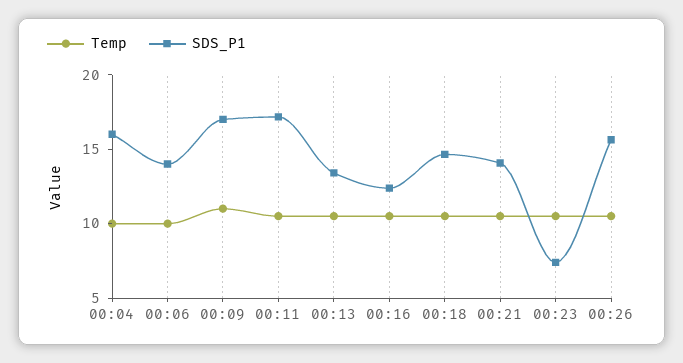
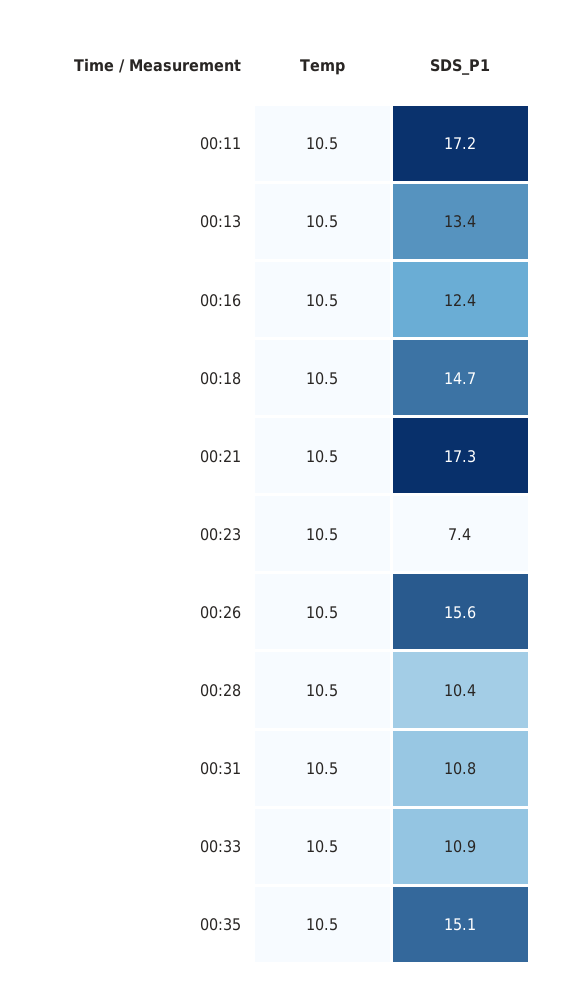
Temp, 00:04: 10 -> none
SDS_P1, 00:04: 16 -> none
Temp, 00:06: 10 -> none
SDS_P1, 00:06: 14 -> none
Temp, 00:09: 11 -> none
SDS_P1, 00:09: 17 -> none
SDS_P1, 00:21: 14 -> 17.3
Temp, 00:28: none -> 10.5
SDS_P1, 00:28: none -> 10.4
Temp, 00:31: none -> 10.5
SDS_P1, 00:31: none -> 10.8
Temp, 00:33: none -> 10.5
SDS_P1, 00:33: none -> 10.9
Temp, 00:35: none -> 10.5
SDS_P1, 00:35: none -> 15.1

